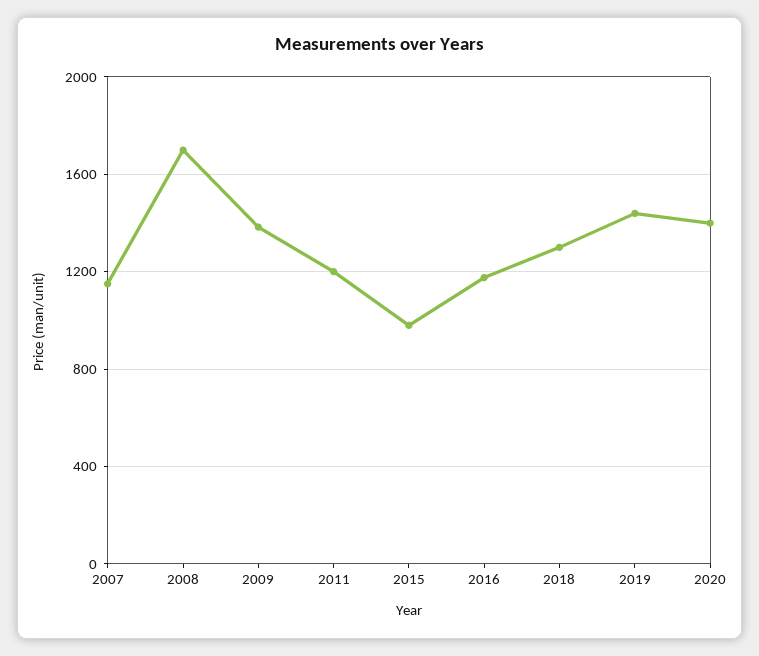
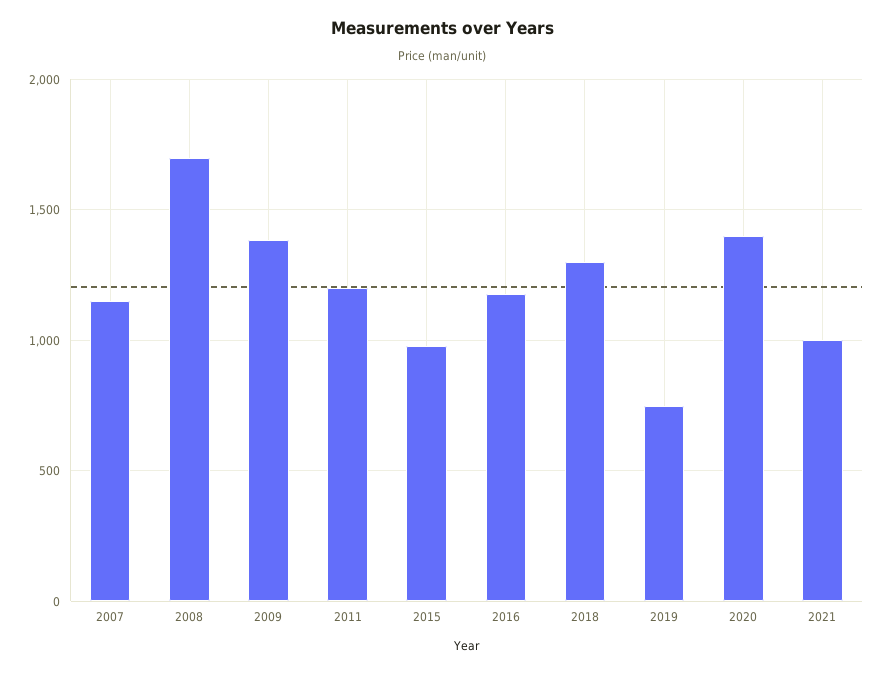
2019: 1450 -> 750
2021: none -> 1000

